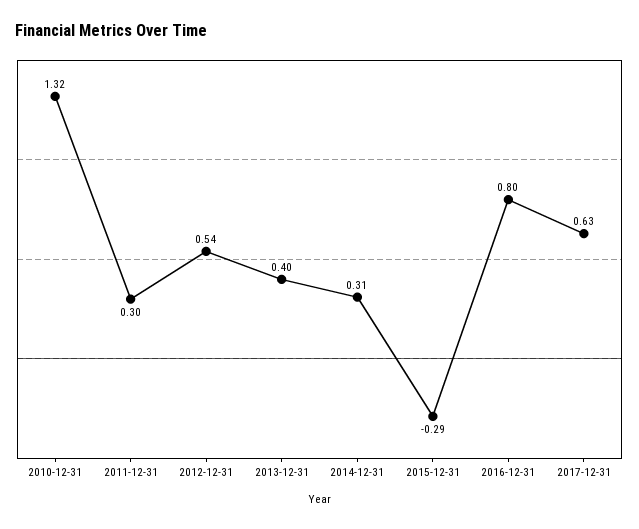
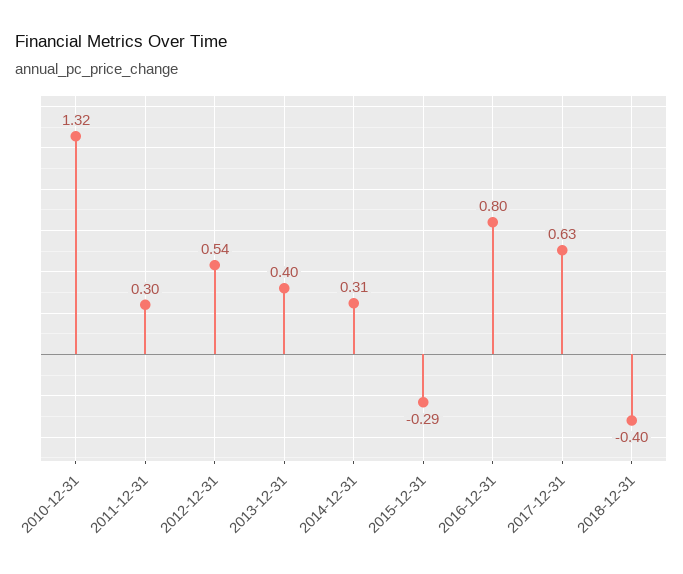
2018-12-31: none -> -0.4

